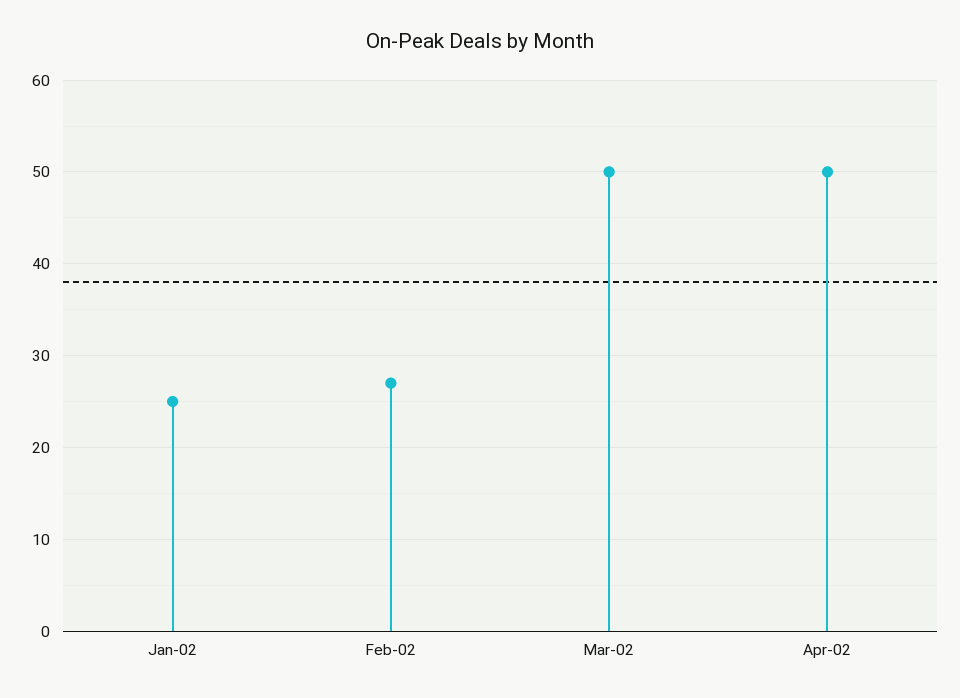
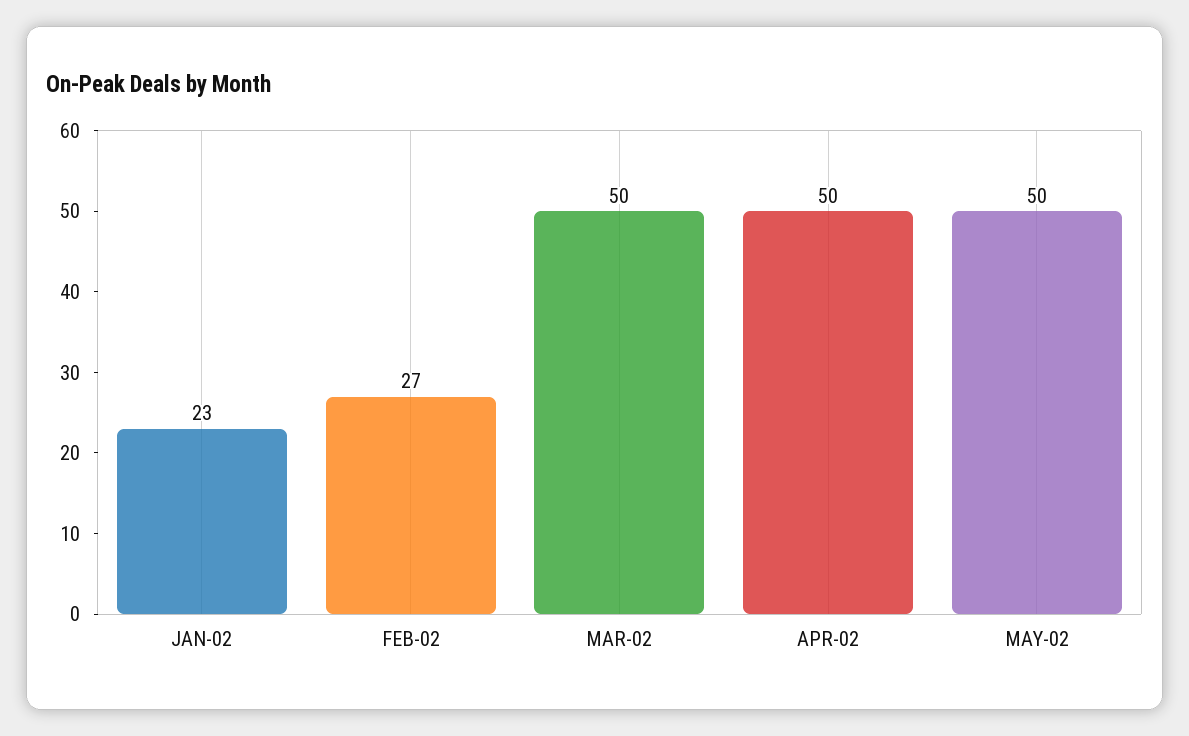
Jan-02: 25 -> 23
MAY-02: none -> 50

